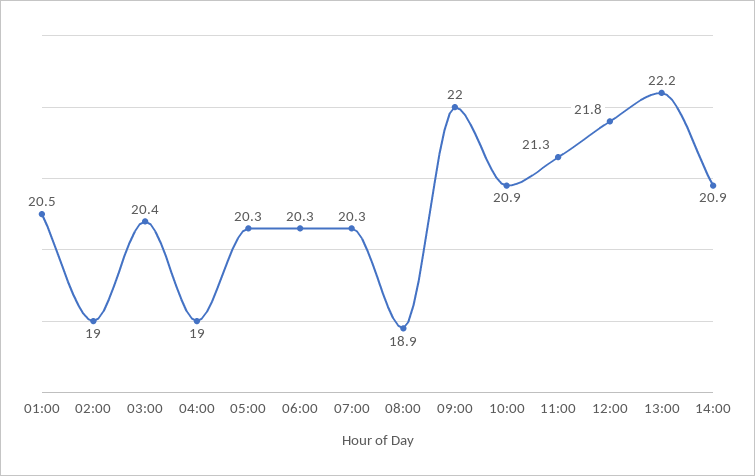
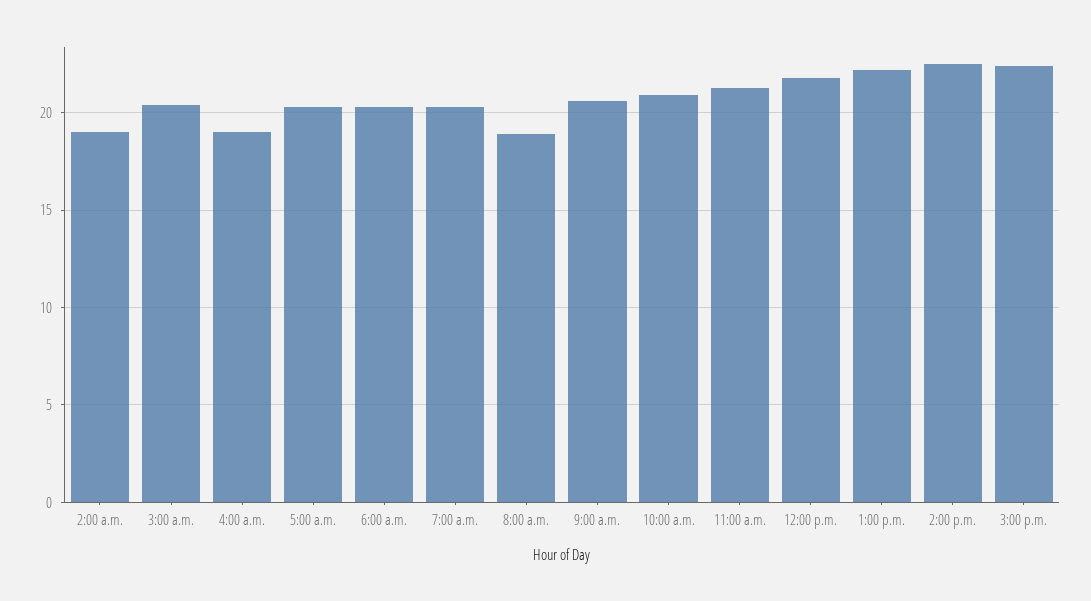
01:00: 20.5 -> none
09:00: 22 -> 20.5
14:00: 20.9 -> 22.5
3:00 p.m.: none -> 22.5

